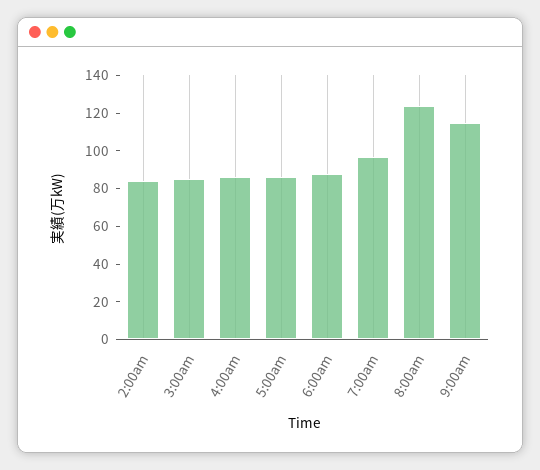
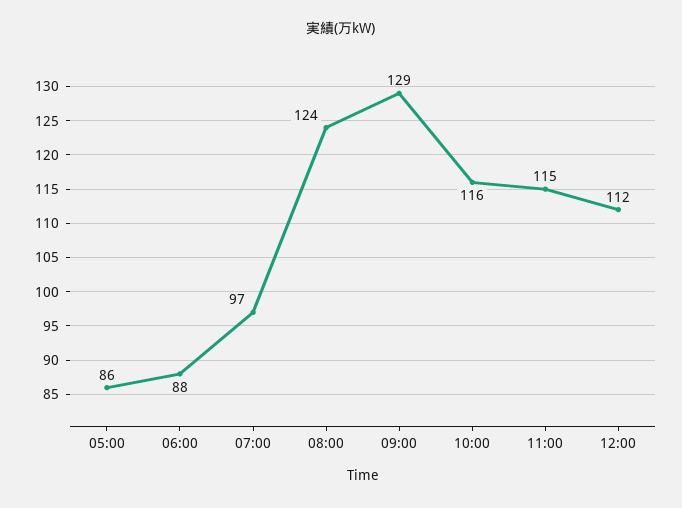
2:00am: 85 -> none
3:00am: 85 -> none
4:00am: 85 -> none
9:00am: 115 -> 129
10:00: none -> 116
11:00: none -> 115
12:00: none -> 112

